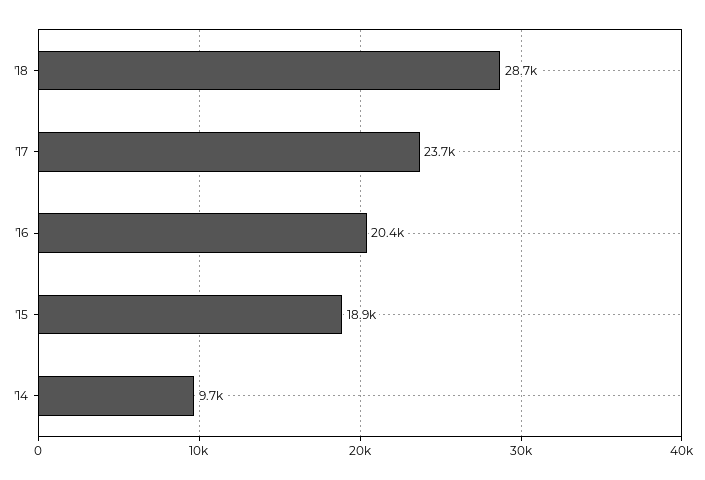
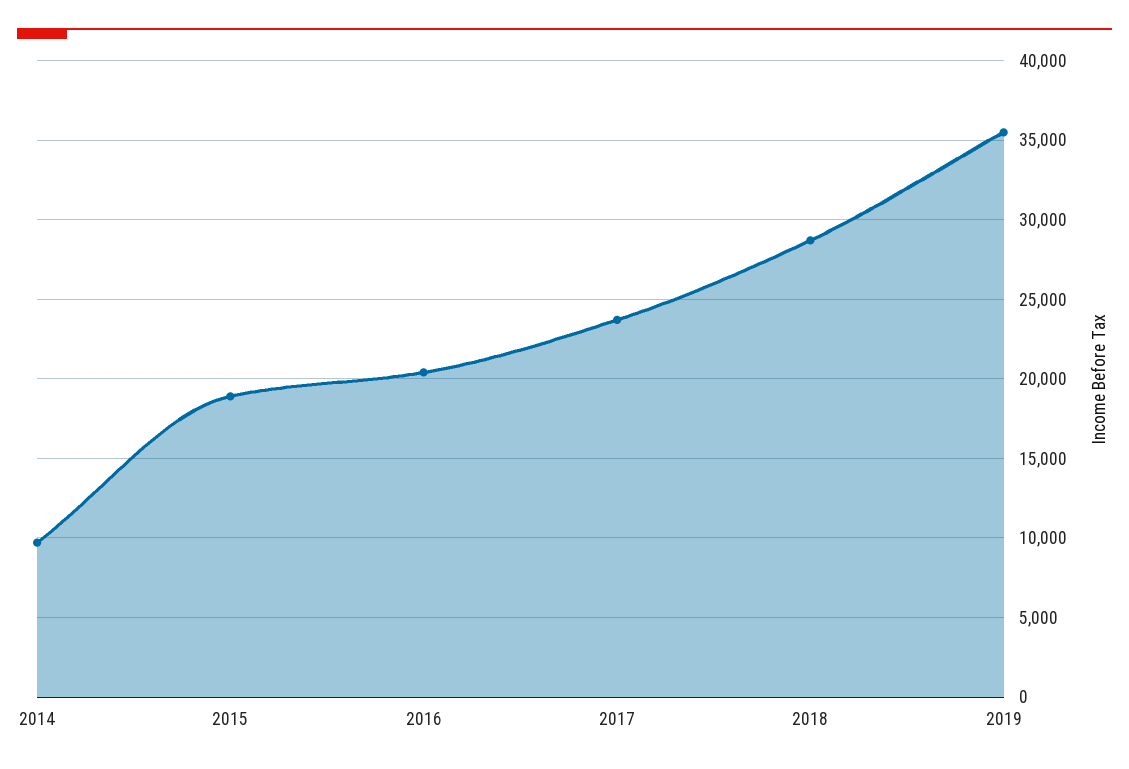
2019: none -> 35500

